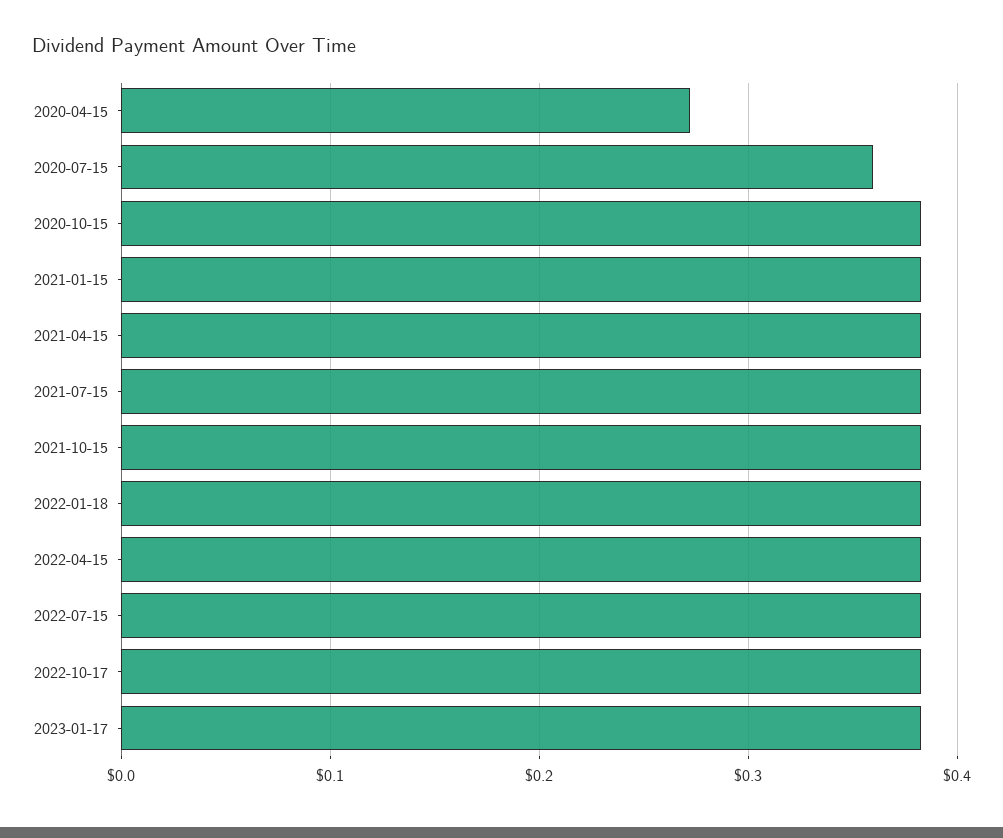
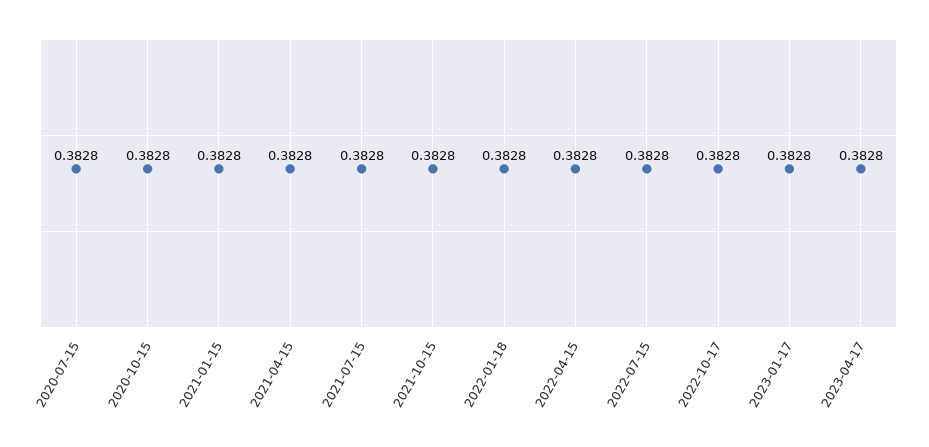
2020-04-15: 0.27 -> none
2020-07-15: 0.36 -> 0.3828
2023-04-17: none -> 0.3828

